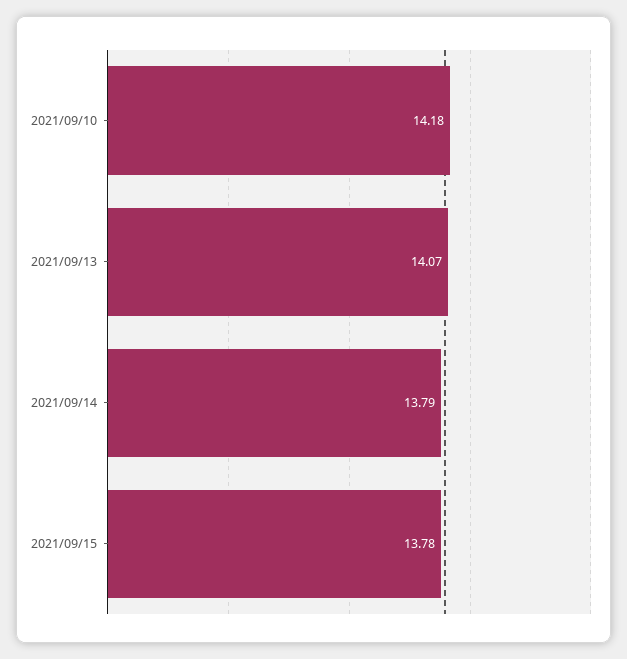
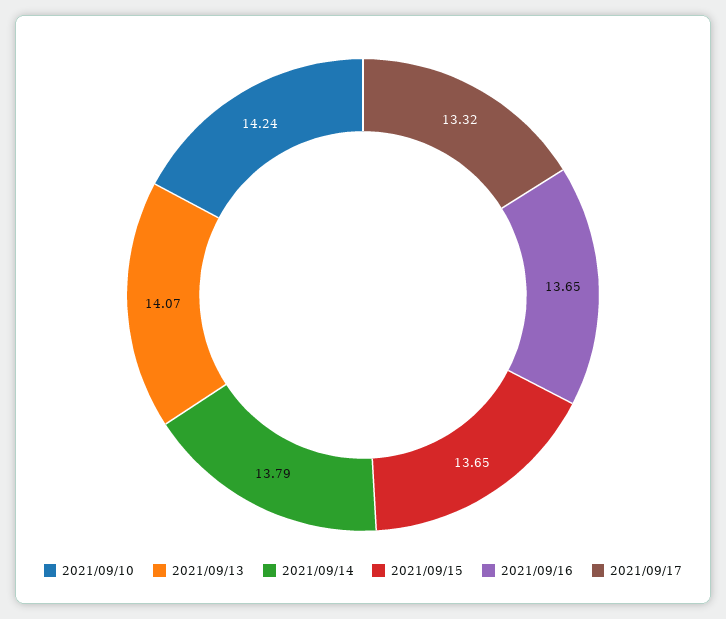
2021/09/10: 14.18 -> 14.24
2021/09/15: 13.78 -> 13.65
2021/09/16: none -> 13.65
2021/09/17: none -> 13.32

